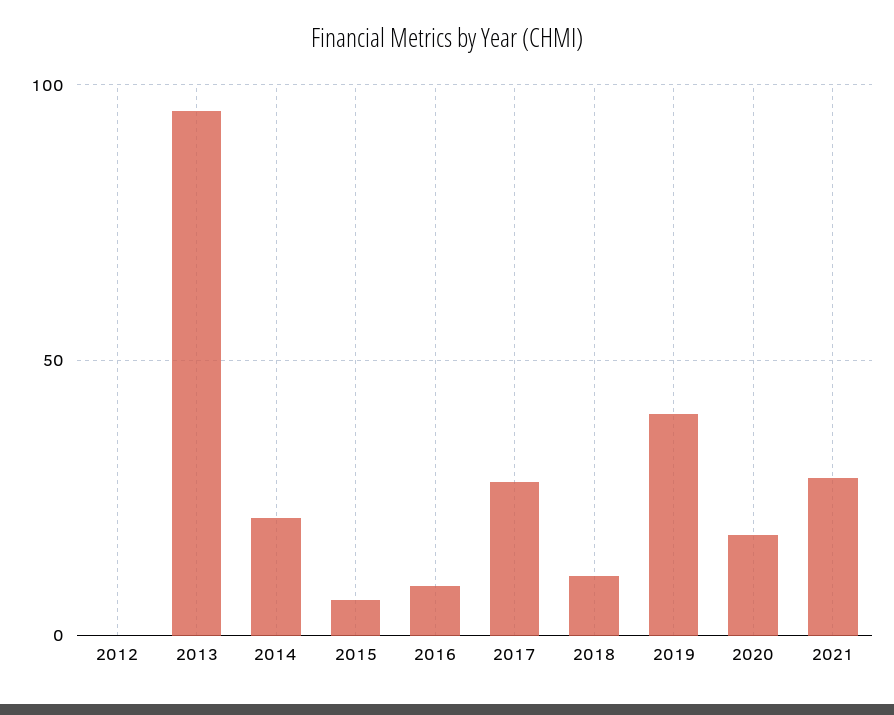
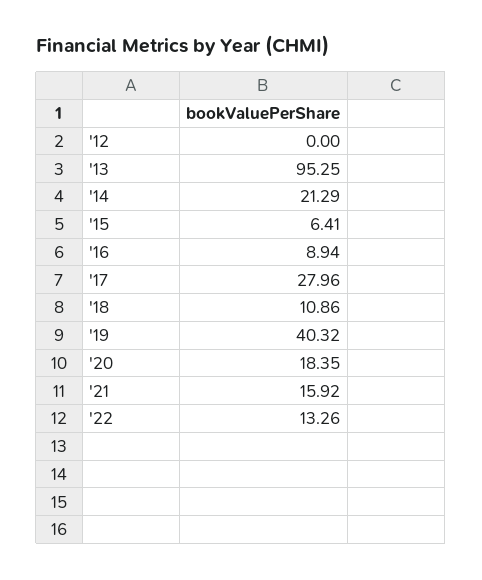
2021: 30 -> 15.92
'22: none -> 13.26

